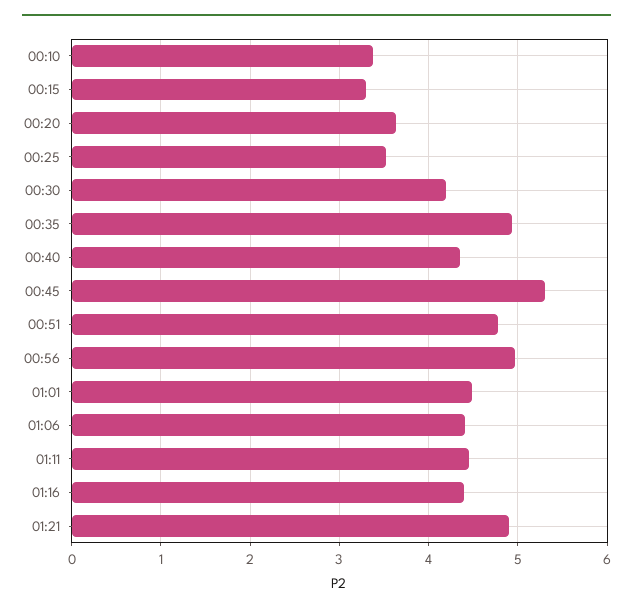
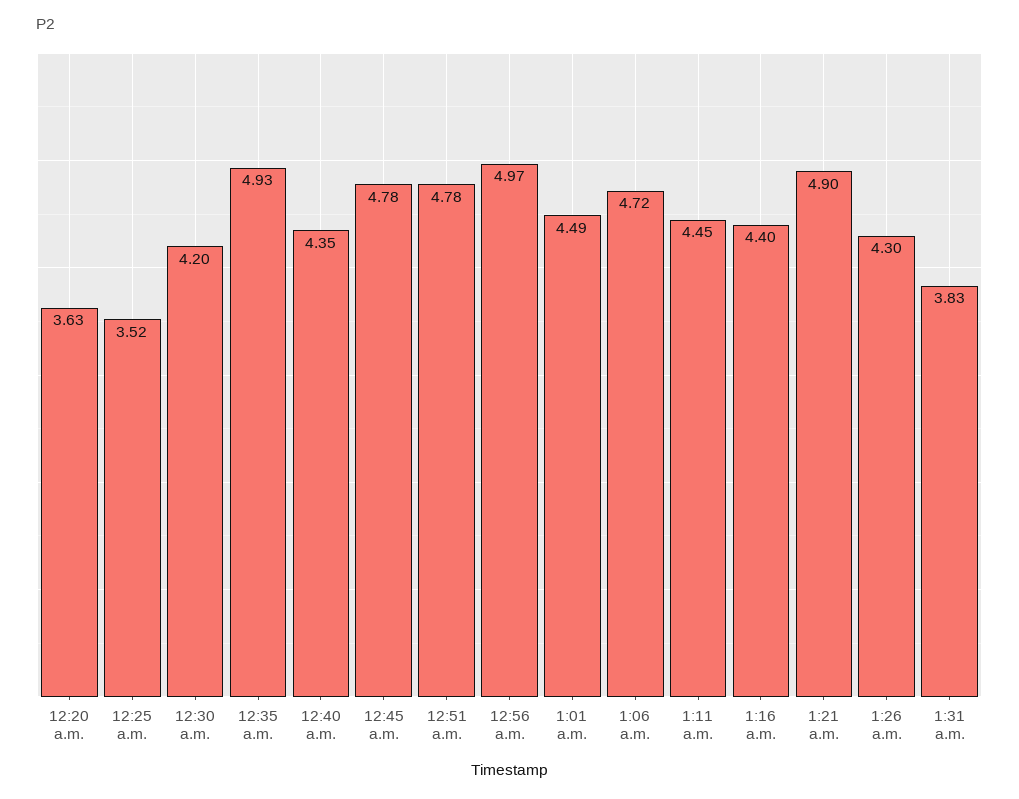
00:10: 3.4 -> none
00:15: 3.3 -> none
00:45: 5.3 -> 4.78
01:06: 4.4 -> 4.72
1:26 a.m.: none -> 4.3
1:31 a.m.: none -> 3.83

